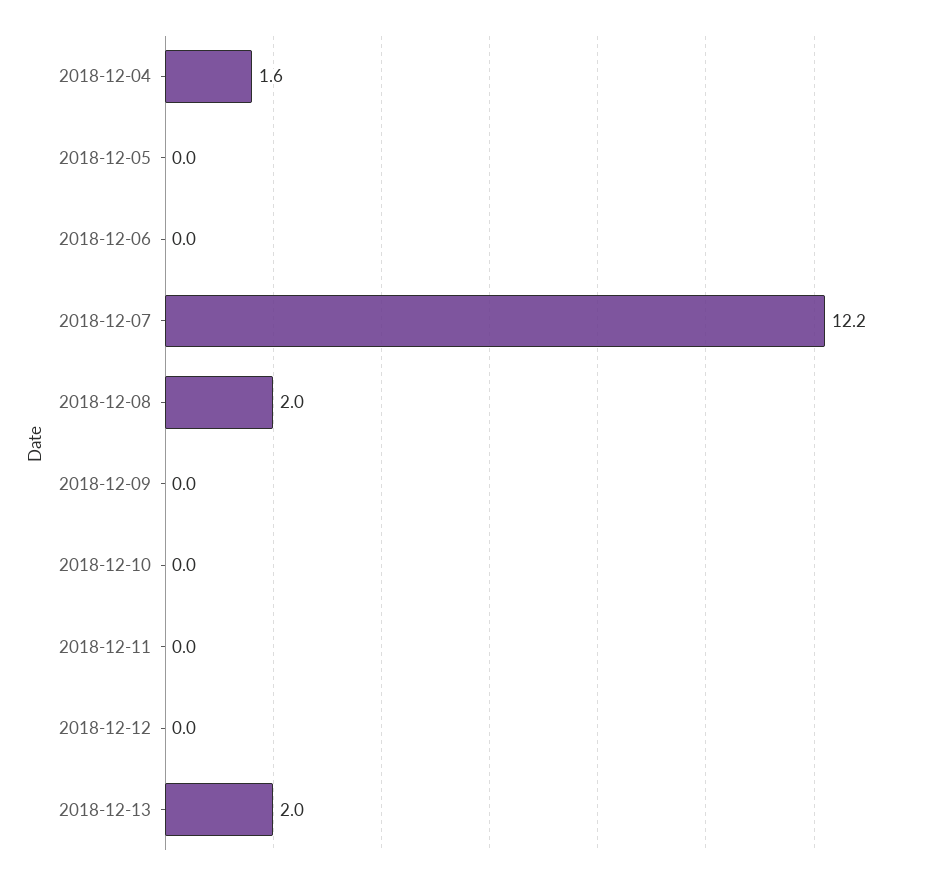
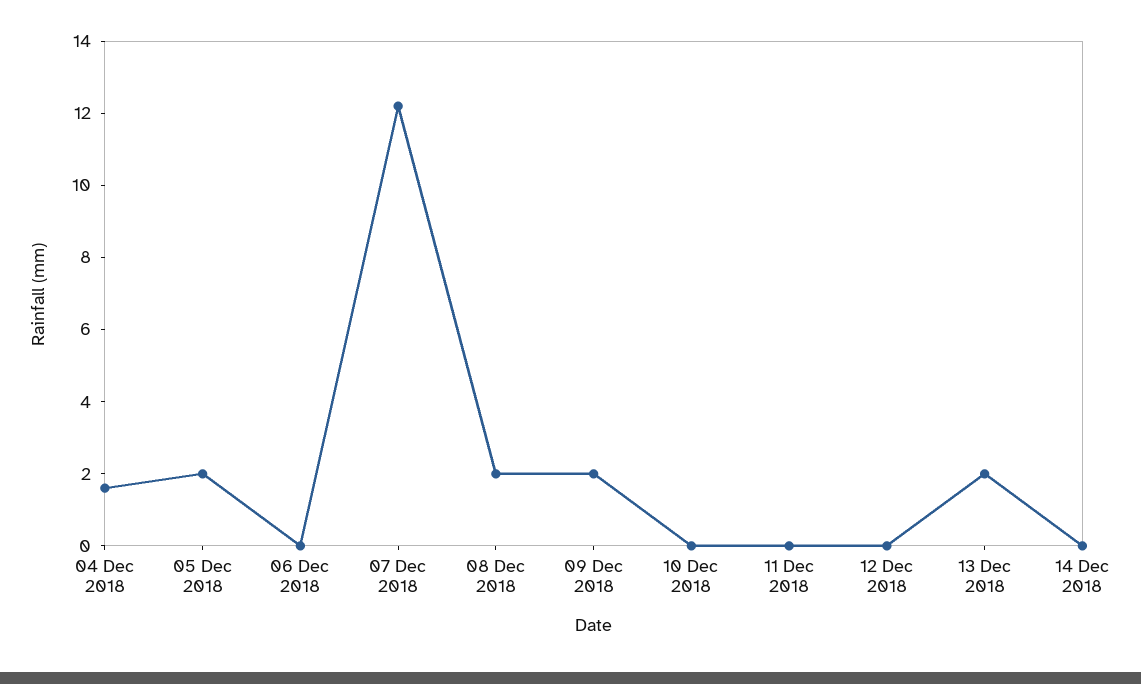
2018-12-05: 0 -> 2
2018-12-09: 0 -> 2
14 Dec 2018: none -> 0

